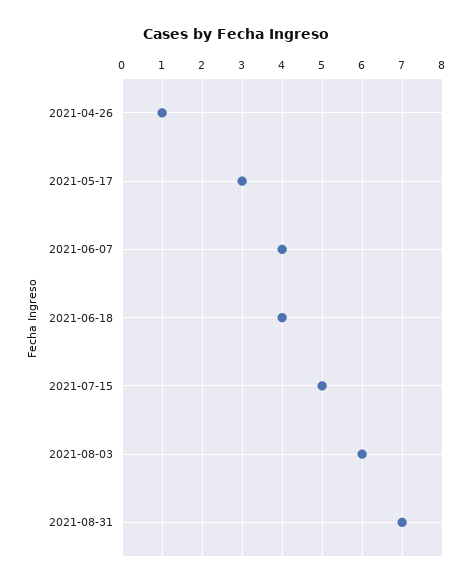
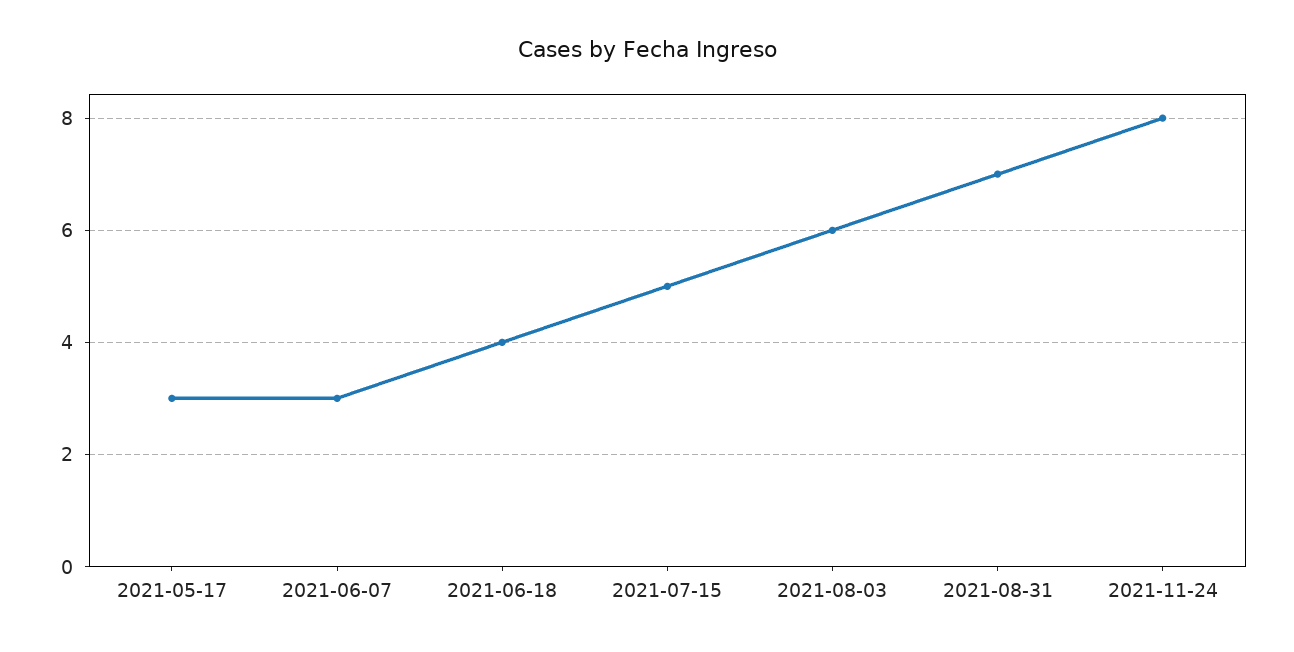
2021-04-26: 1 -> none
2021-06-07: 4 -> 3
2021-11-24: none -> 8

